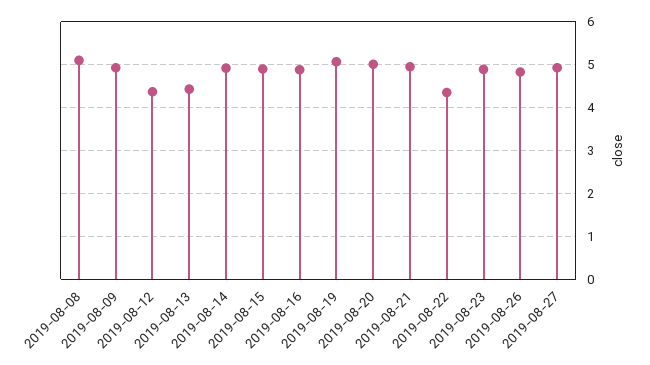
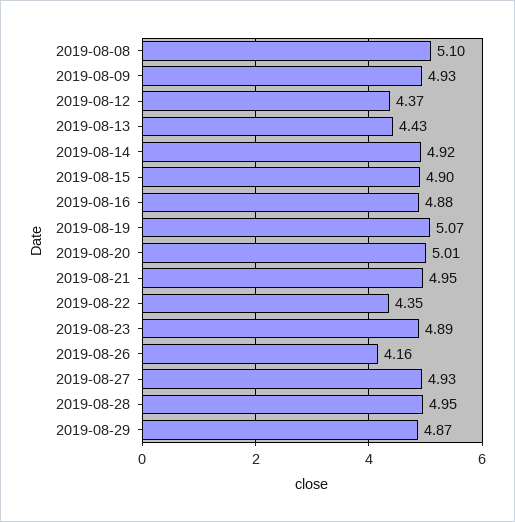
2019-08-26: 4.8 -> 4.16
2019-08-28: none -> 4.95
2019-08-29: none -> 4.87

